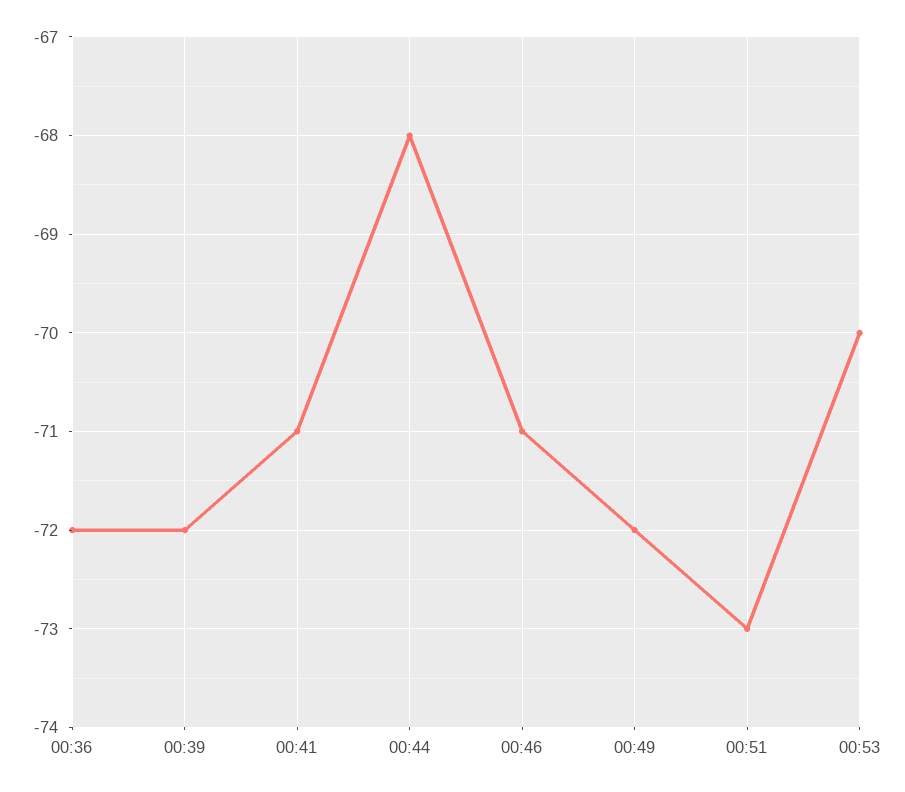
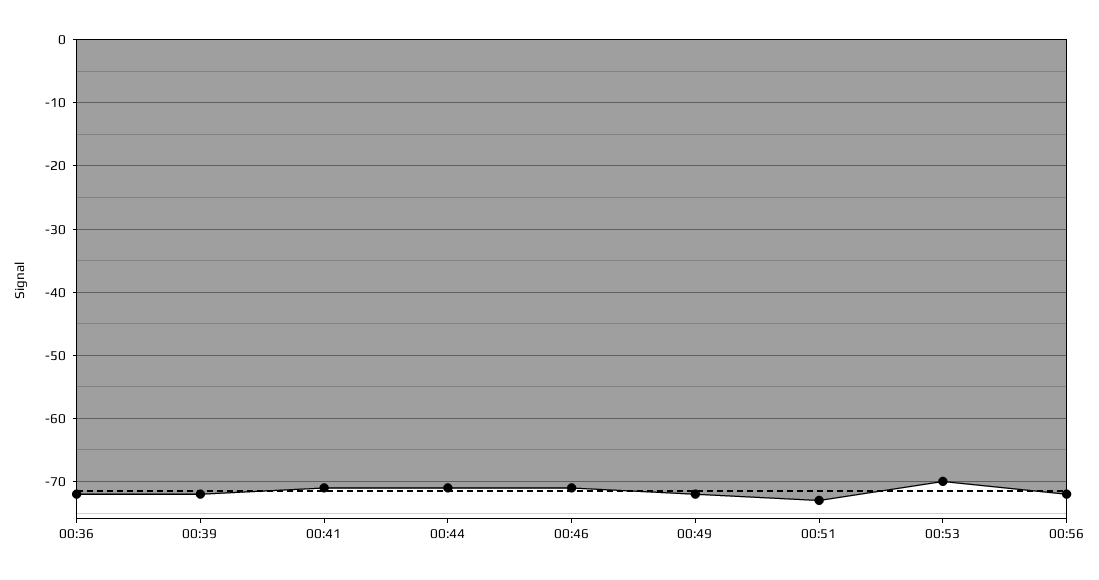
00:44: -68 -> -71
00:56: none -> -72

